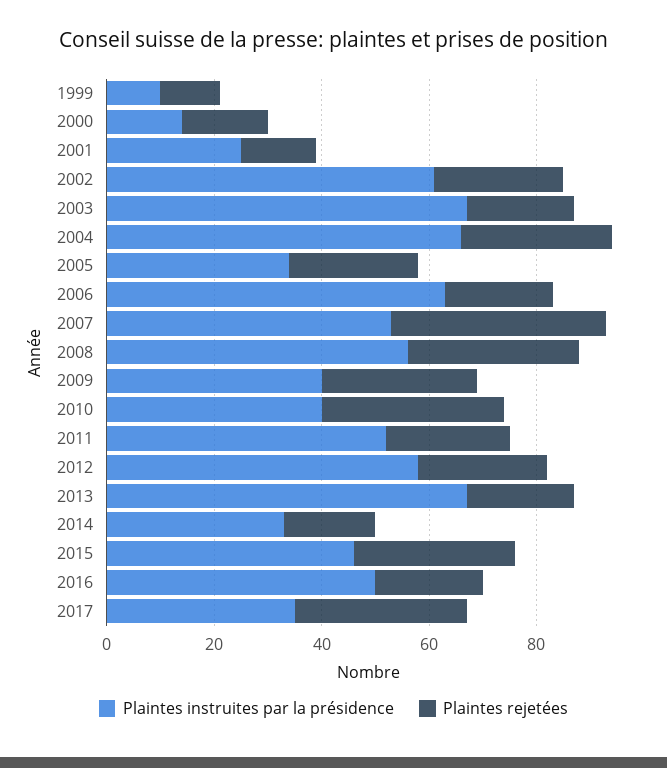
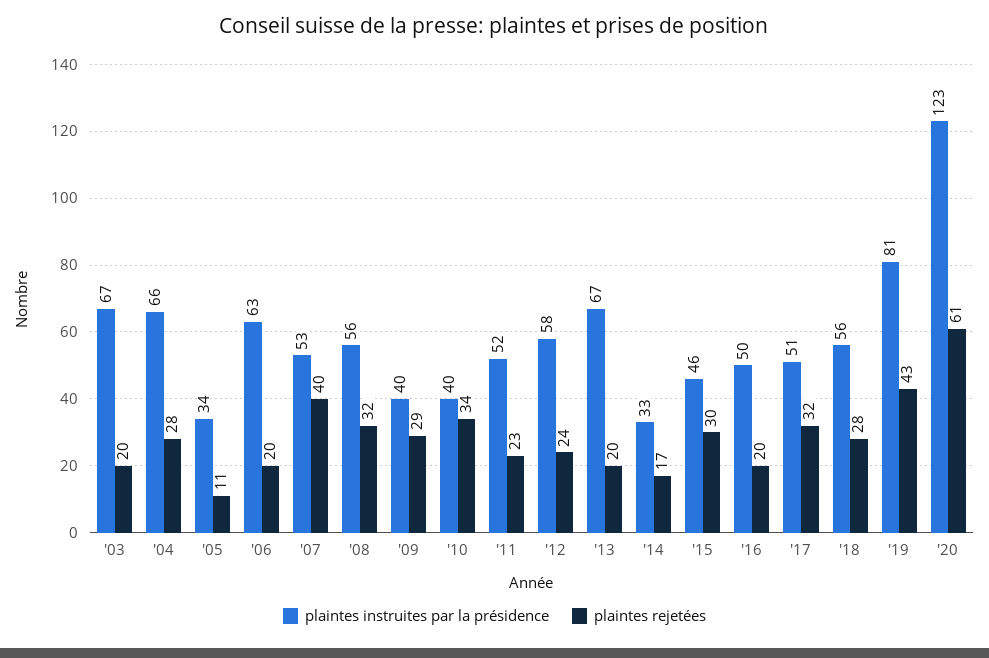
Plaintes instruites par la présidence, 1999: 10 -> none
Plaintes rejetées, 1999: 10 -> none
Plaintes instruites par la présidence, 2000: 15 -> none
Plaintes rejetées, 2000: 15 -> none
Plaintes instruites par la présidence, 2001: 25 -> none
Plaintes rejetées, 2001: 15 -> none
Plaintes instruites par la présidence, 2002: 60 -> none
Plaintes rejetées, 2002: 25 -> none
Plaintes rejetées, 2005: 25 -> 11
Plaintes instruites par la présidence, 2017: 35 -> 51
Plaintes instruites par la présidence, '18: none -> 56
Plaintes rejetées, '18: none -> 28
Plaintes instruites par la présidence, '19: none -> 81
Plaintes rejetées, '19: none -> 43
Plaintes instruites par la présidence, '20: none -> 123
Plaintes rejetées, '20: none -> 61

